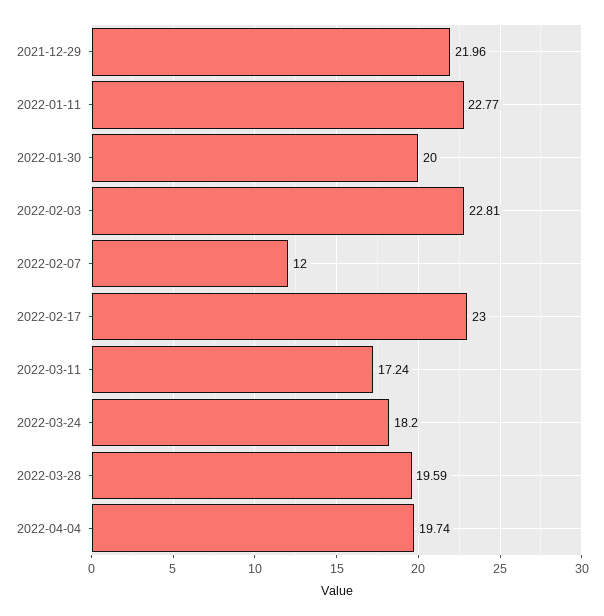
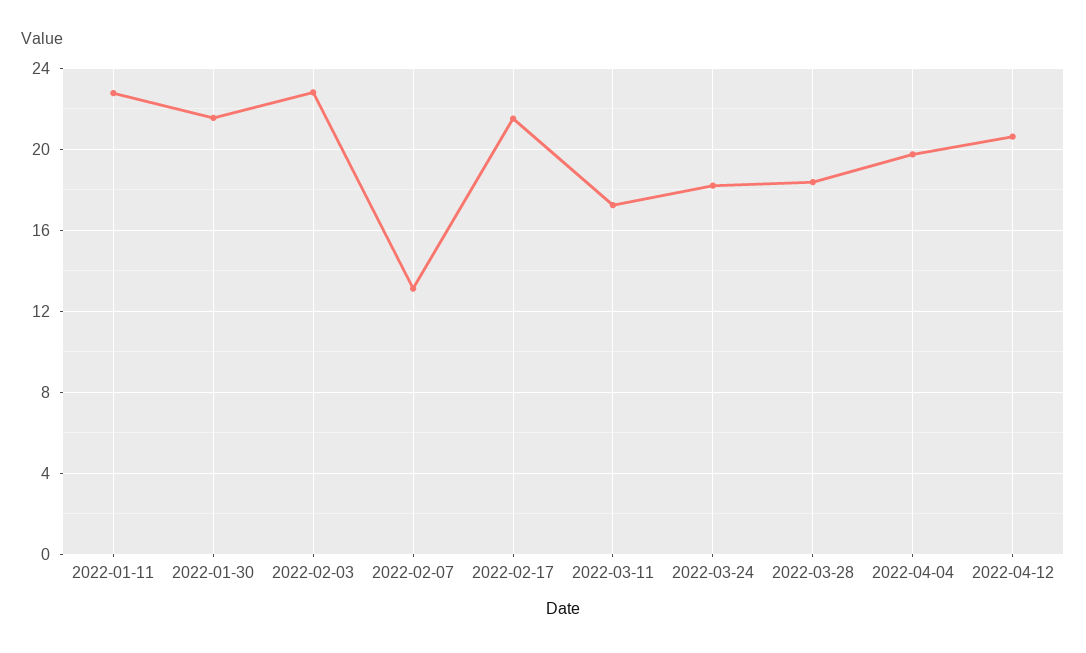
2021-12-29: 21.96 -> none
2022-01-30: 20 -> 21.5
2022-02-07: 12 -> 13
2022-02-17: 23 -> 21.5
2022-03-28: 19.59 -> 18.5
2022-04-12: none -> 20.5

